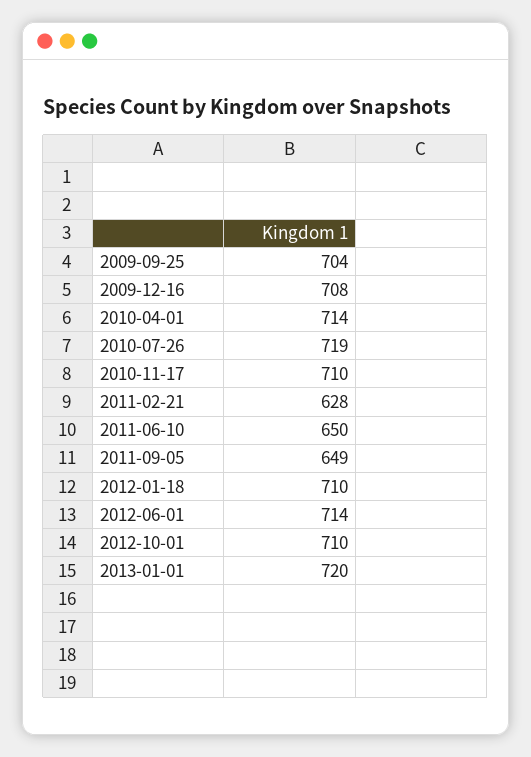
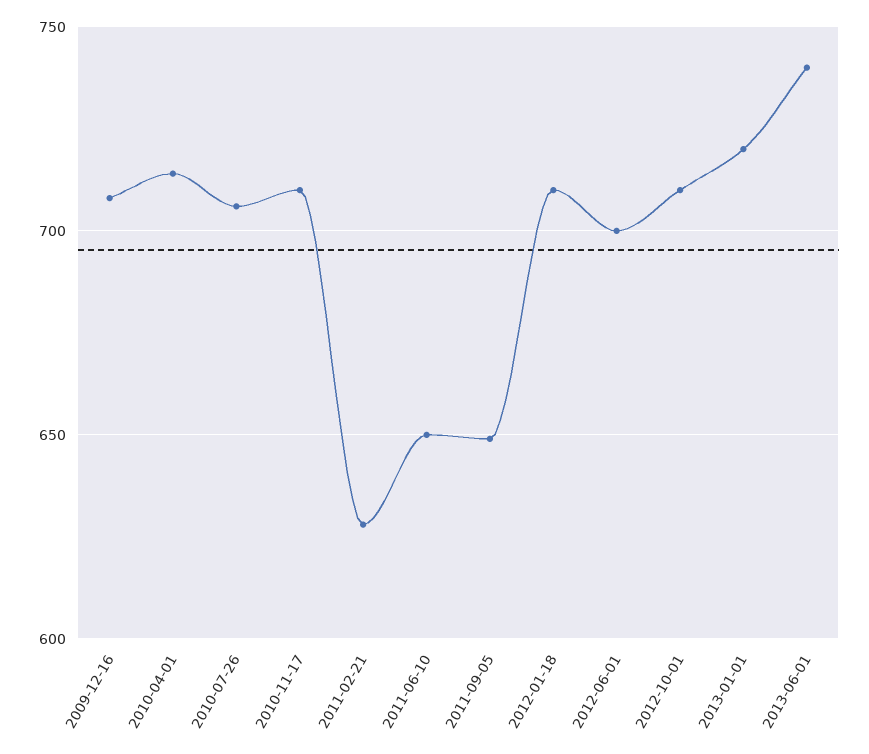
2009-09-25: 704 -> none
2010-07-26: 719 -> 705
2012-06-01: 714 -> 700
2013-06-01: none -> 740

